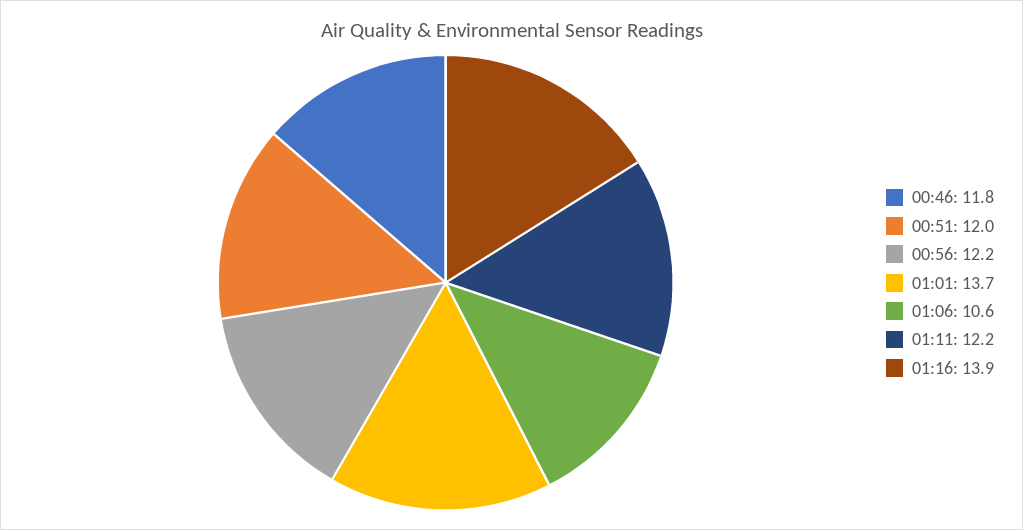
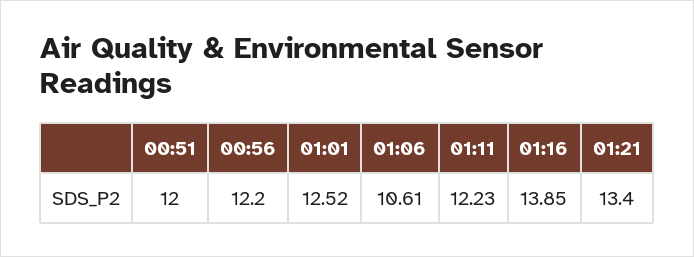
00:46: 11.8 -> none
01:01: 13.7 -> 12.52
01:21: none -> 13.4

